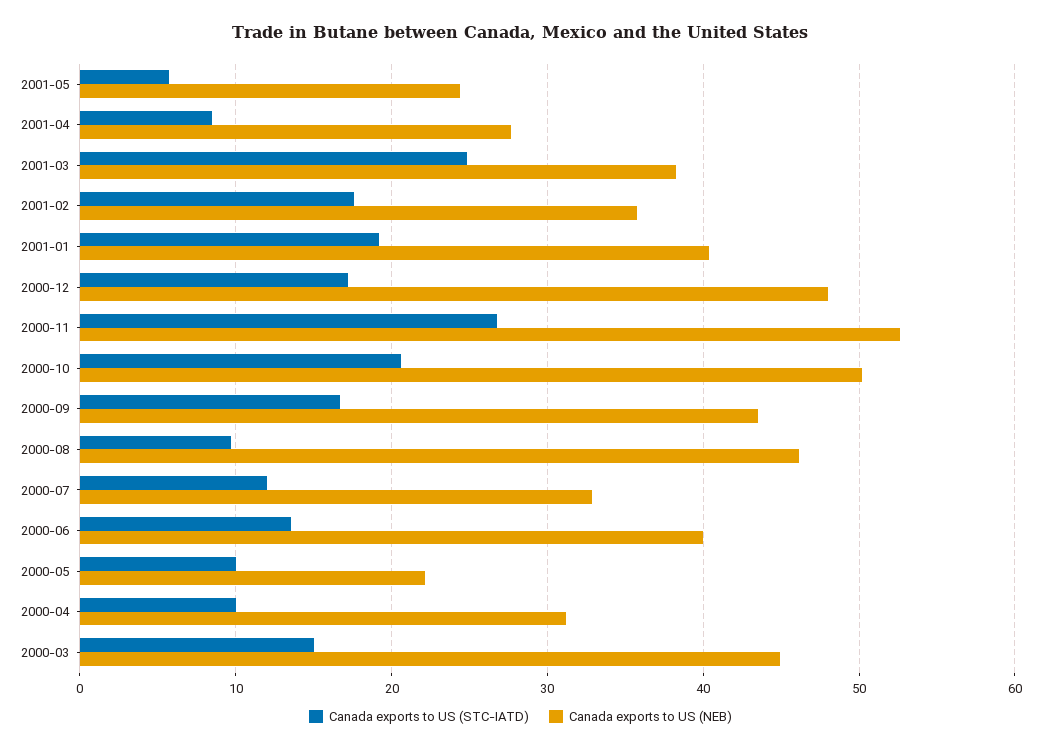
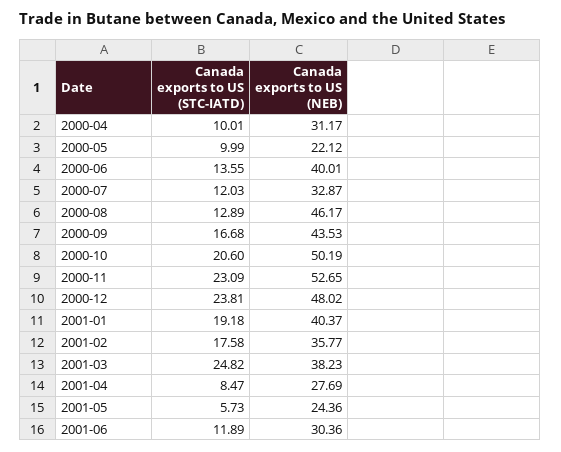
Canada exports to US (STC-IATD), 2000-12: 17 -> 23.81
Canada exports to US (STC-IATD), 2000-11: 27 -> 23.09
Canada exports to US (STC-IATD), 2000-08: 10 -> 12.89
Canada exports to US (STC-IATD), 2000-03: 15 -> none
Canada exports to US (NEB), 2000-03: 45 -> none
Canada exports to US (STC-IATD), 2001-06: none -> 11.89
Canada exports to US (NEB), 2001-06: none -> 30.36

